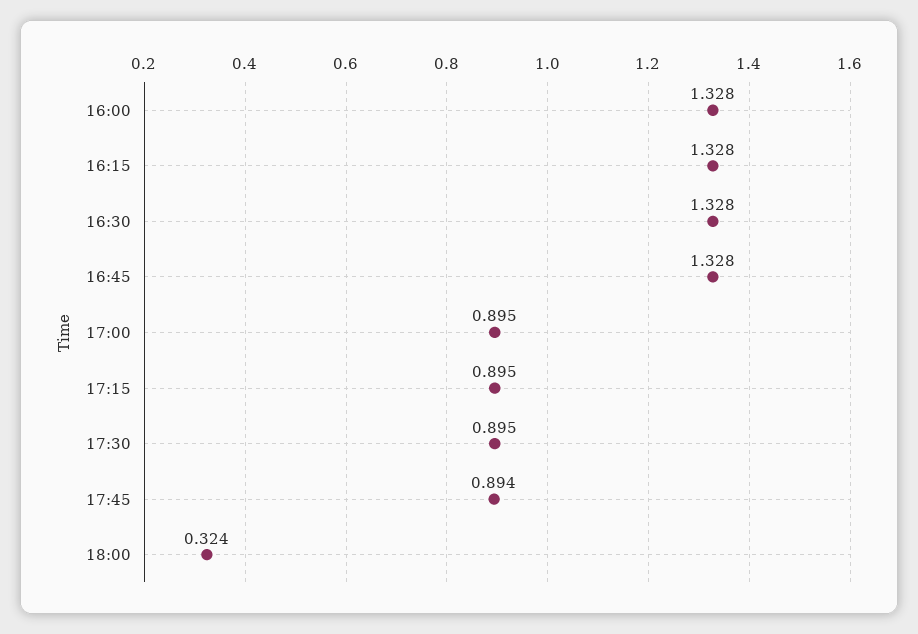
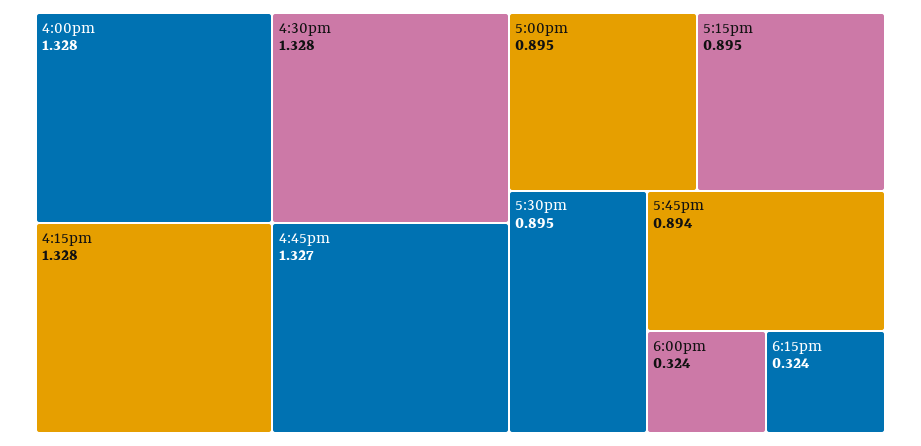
16:45: 1.328 -> 1.327
6:15pm: none -> 0.324

